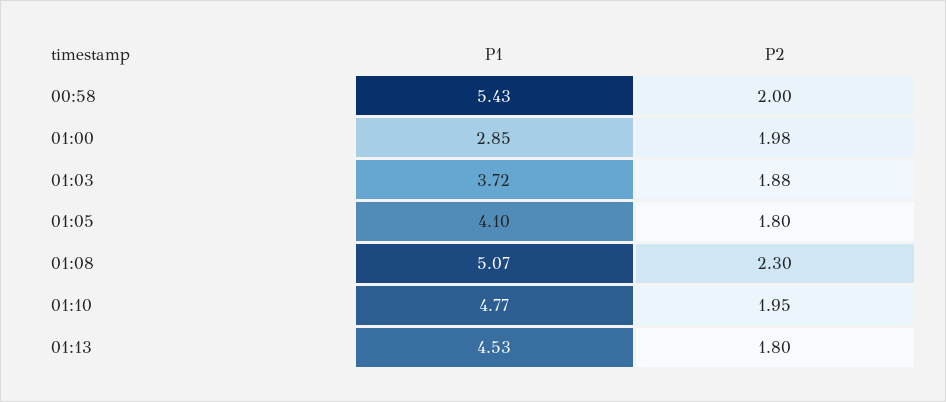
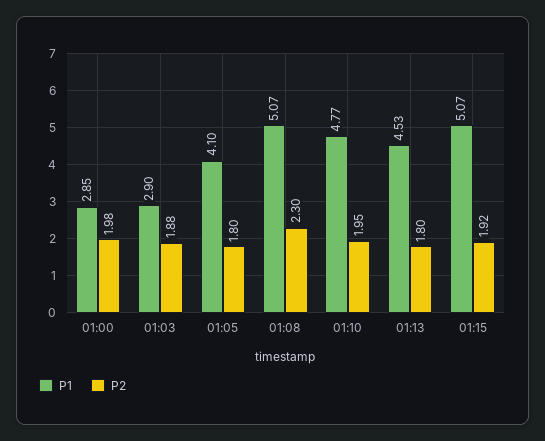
P1, 00:58: 5.43 -> none
P2, 00:58: 2 -> none
P1, 01:03: 3.72 -> 2.9
P1, 01:15: none -> 5.07
P2, 01:15: none -> 1.92

